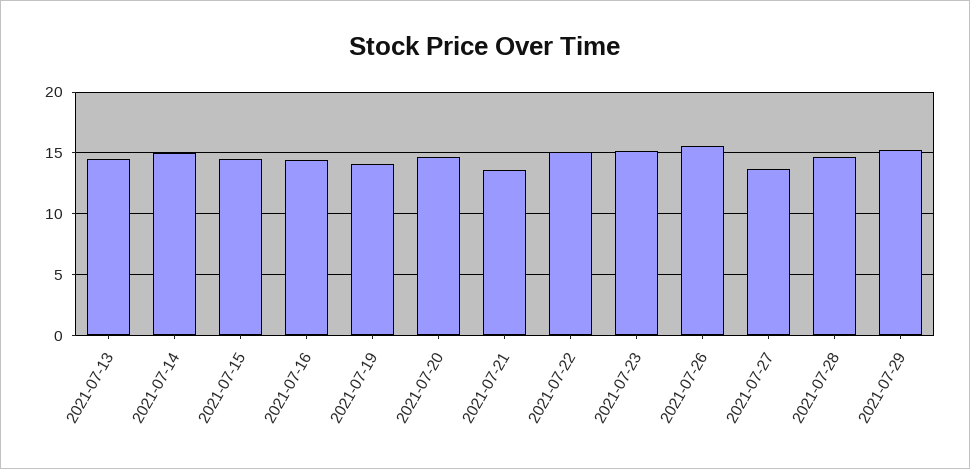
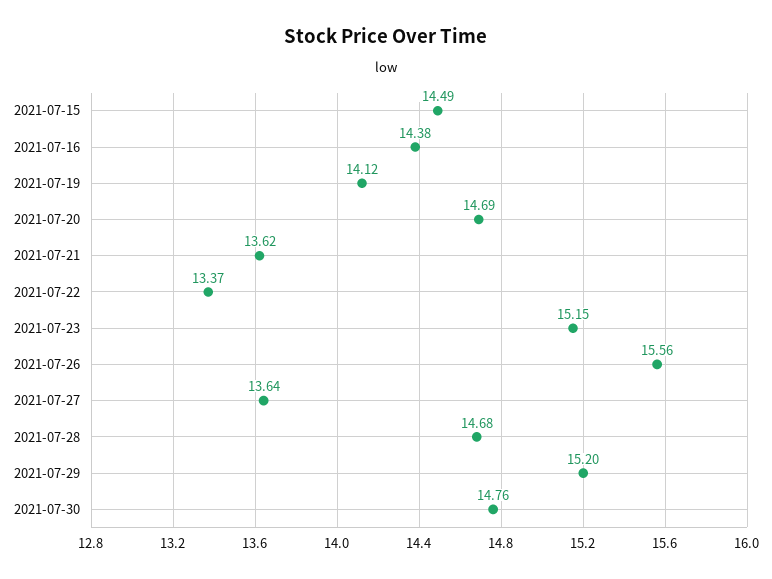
2021-07-13: 14.5 -> none
2021-07-14: 15 -> none
2021-07-22: 15 -> 13.37
2021-07-30: none -> 14.76

